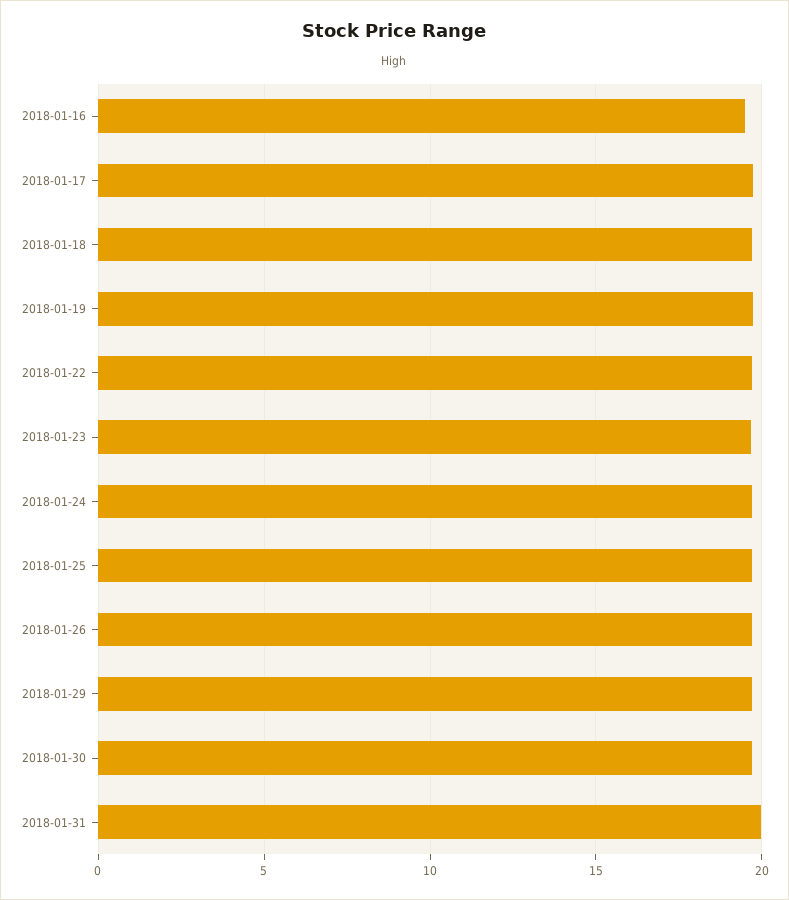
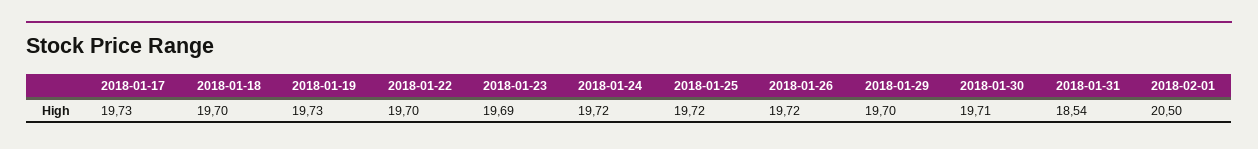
2018-01-16: 19.5 -> none
2018-01-31: 20 -> 18.54
2018-02-01: none -> 20.5

